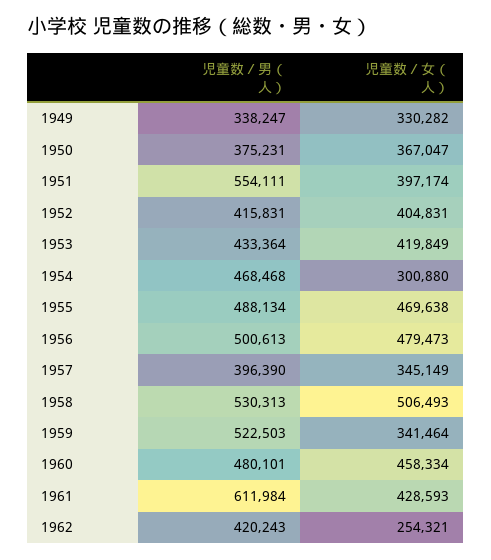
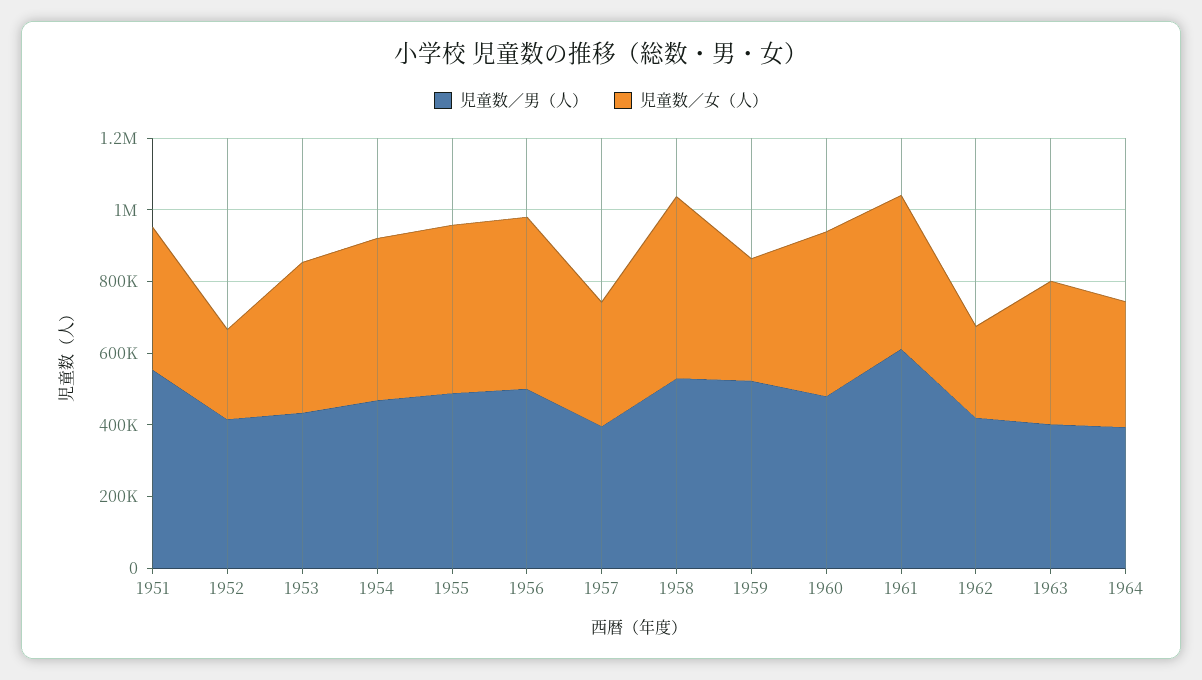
児童数／男（人）, 1949: 338247 -> none
児童数／女（人）, 1949: 330282 -> none
児童数／男（人）, 1950: 375231 -> none
児童数／女（人）, 1950: 367047 -> none
児童数／女（人）, 1952: 404831 -> 250000
児童数／女（人）, 1954: 300880 -> 450000
児童数／男（人）, 1963: none -> 400000
児童数／女（人）, 1963: none -> 400000
児童数／男（人）, 1964: none -> 400000
児童数／女（人）, 1964: none -> 350000

